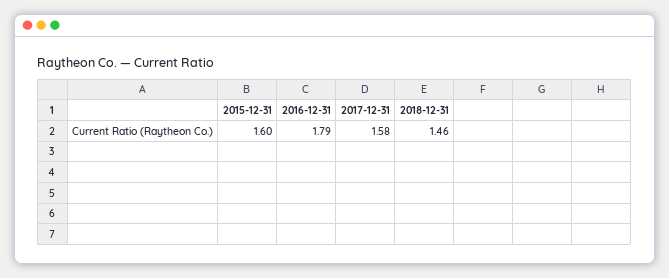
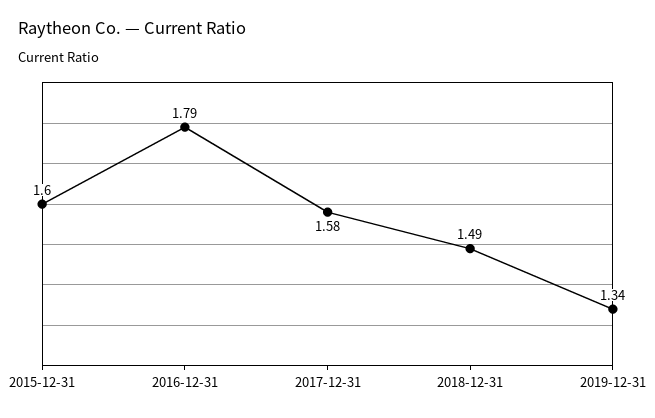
2018-12-31: 1.46 -> 1.49
2019-12-31: none -> 1.34

